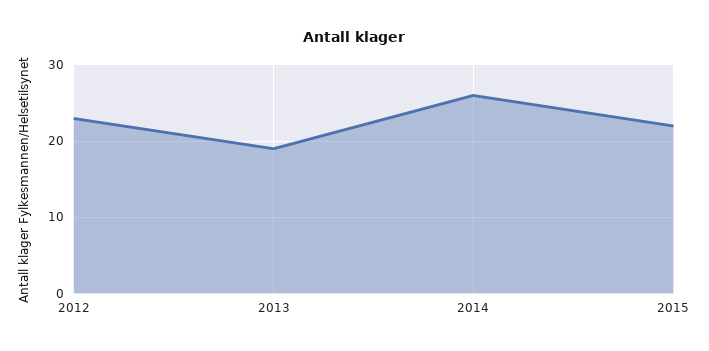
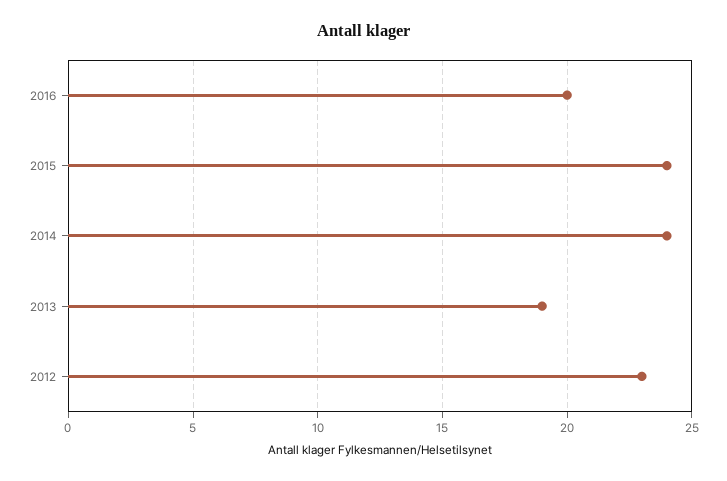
2014: 26 -> 24
2015: 22 -> 24
2016: none -> 20

